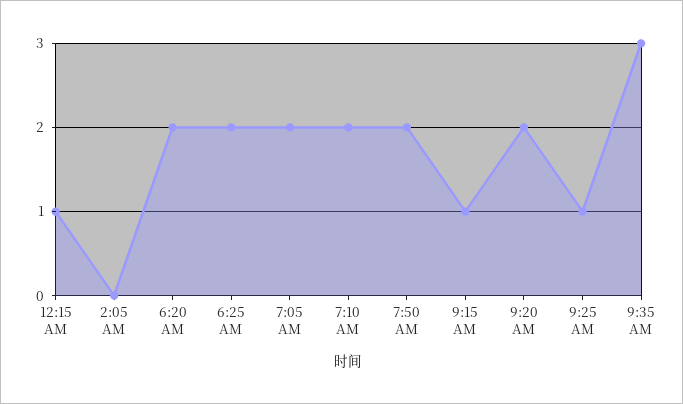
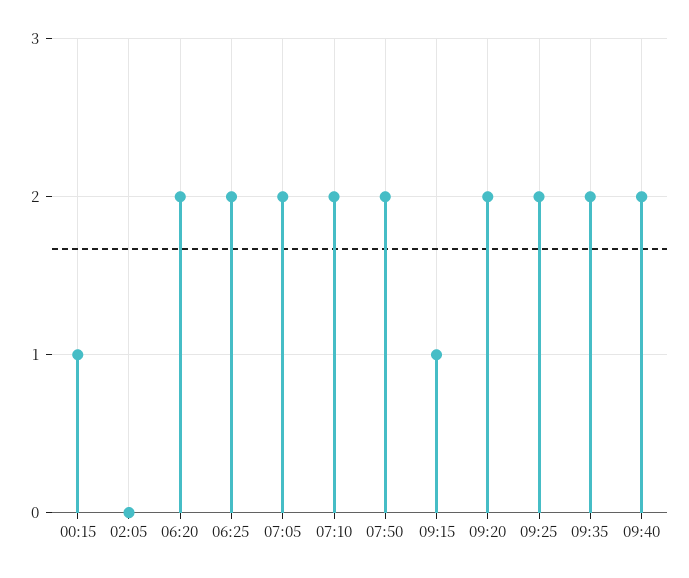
9:25 AM: 1 -> 2
9:35 AM: 3 -> 2
09:40: none -> 2

